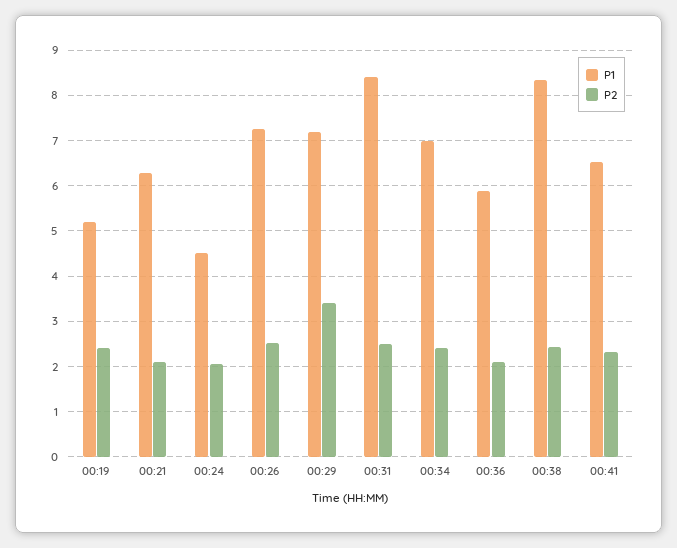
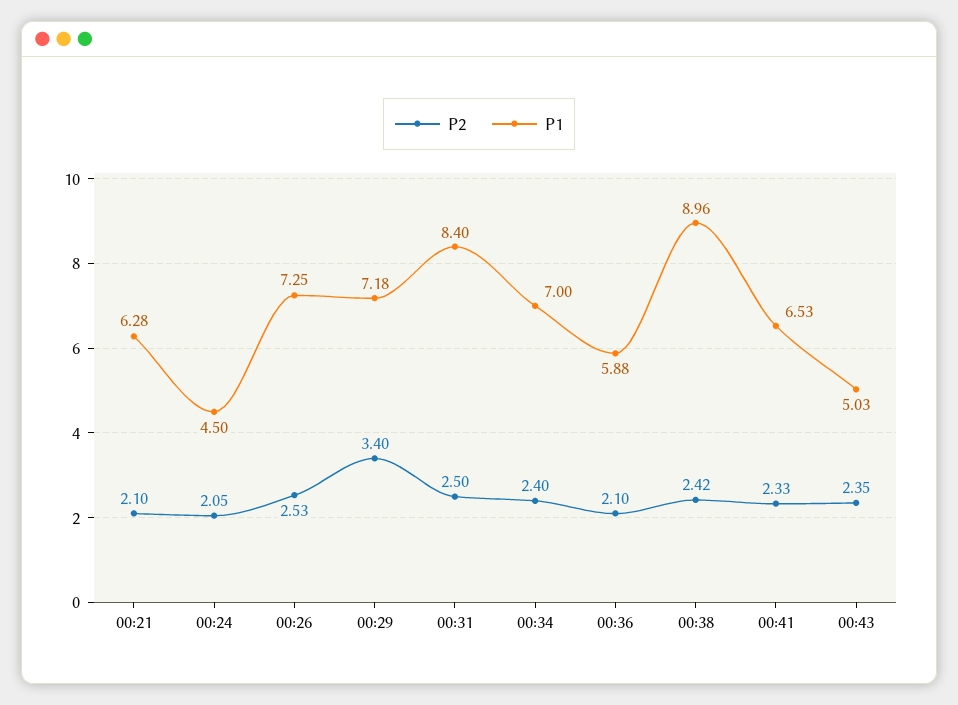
P1, 00:19: 5.2 -> none
P2, 00:19: 2.4 -> none
P1, 00:38: 8.4 -> 8.96
P2, 00:43: none -> 2.35
P1, 00:43: none -> 5.03

